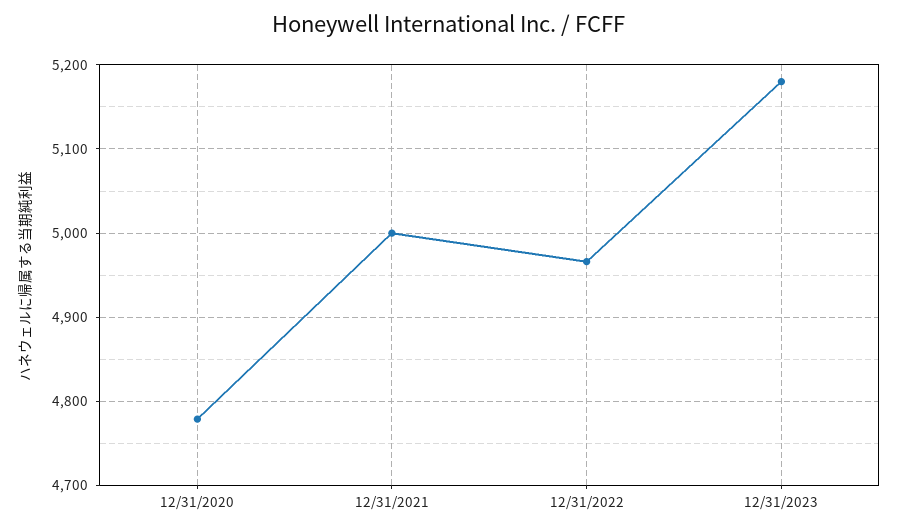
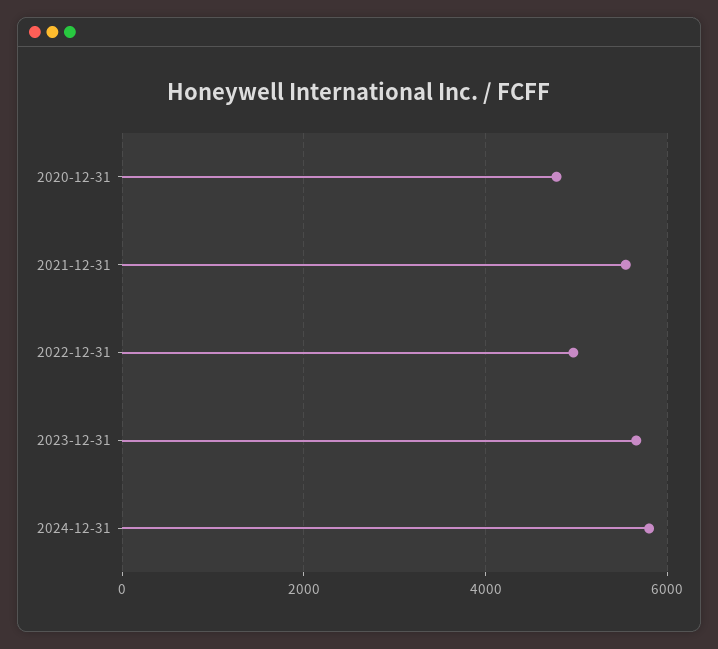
12/31/2021: 5000 -> 5600
12/31/2023: 5180 -> 5600
2024-12-31: none -> 5800

